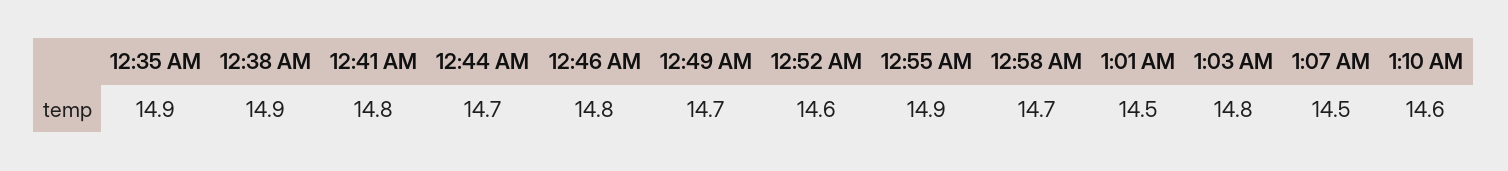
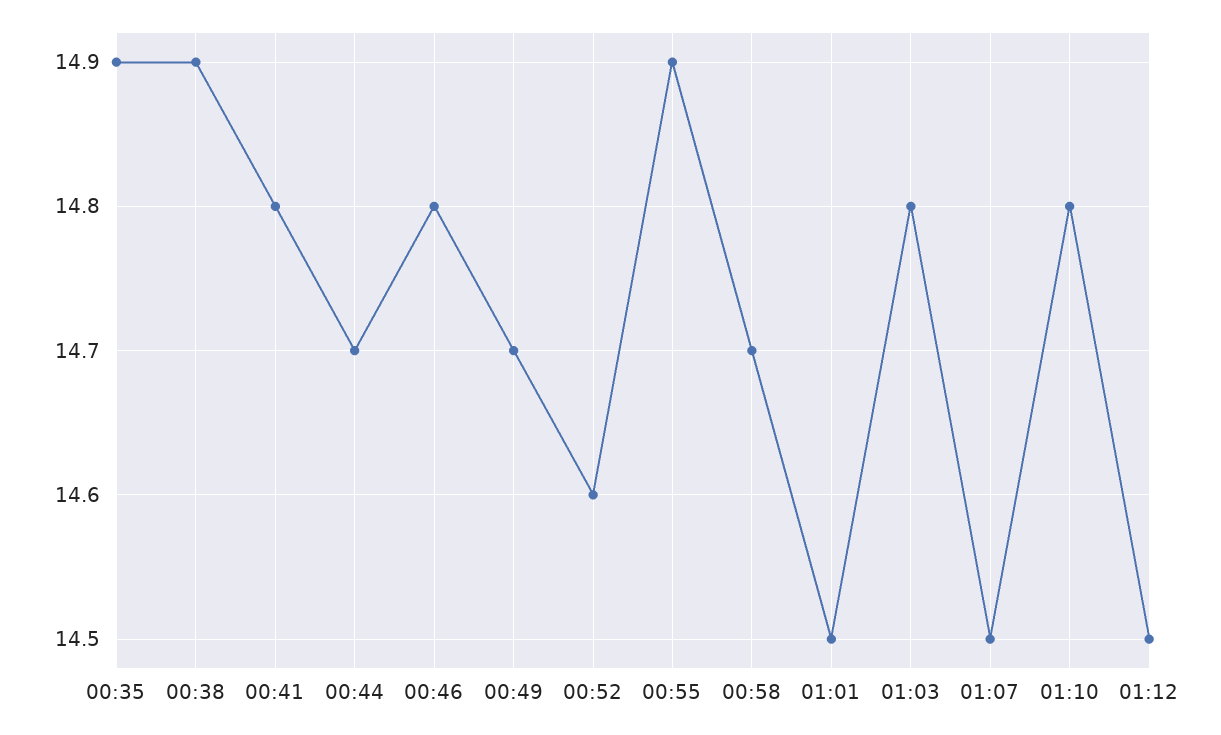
1:10 AM: 14.6 -> 14.8
01:12: none -> 14.5

